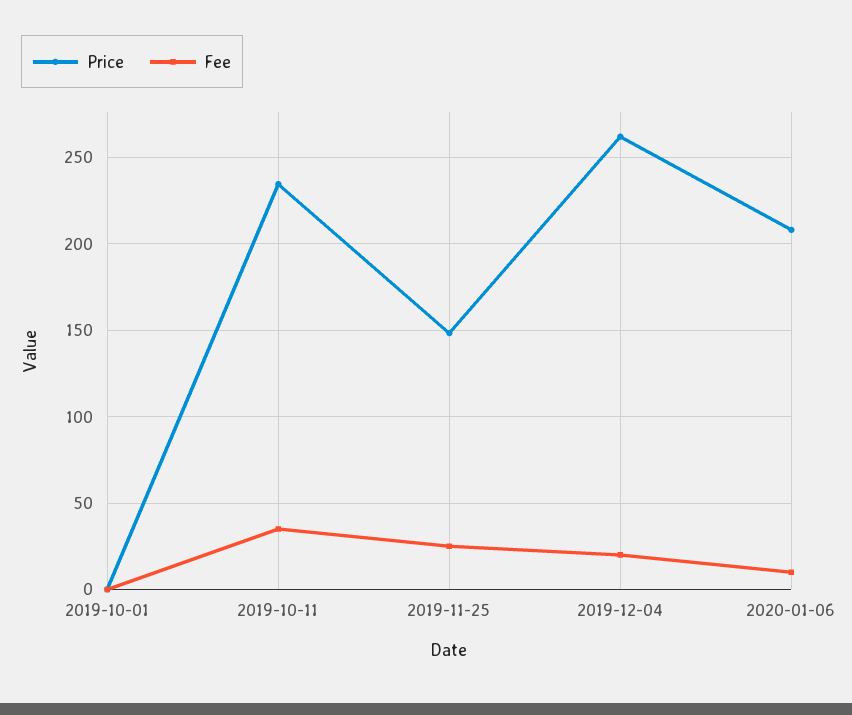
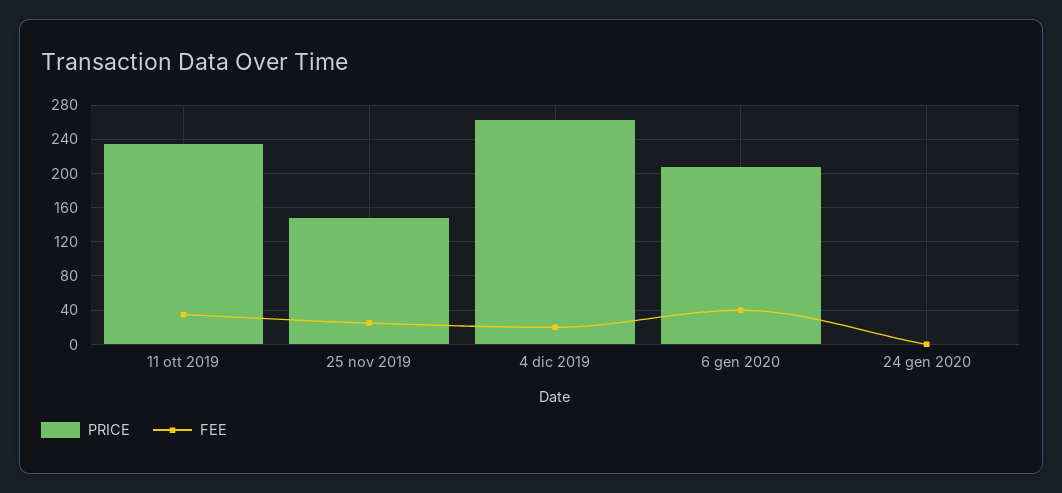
Price, 2019-10-01: 0 -> none
Fee, 2019-10-01: 0 -> none
Fee, 2020-01-06: 10 -> 40
Price, 24 gen 2020: none -> 0
Fee, 24 gen 2020: none -> 0

